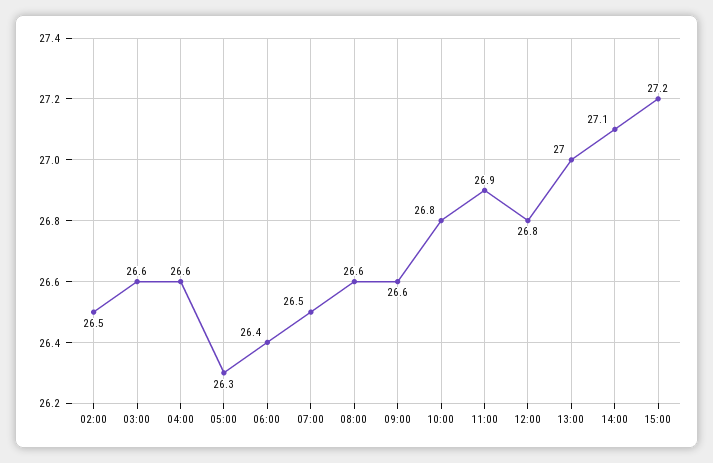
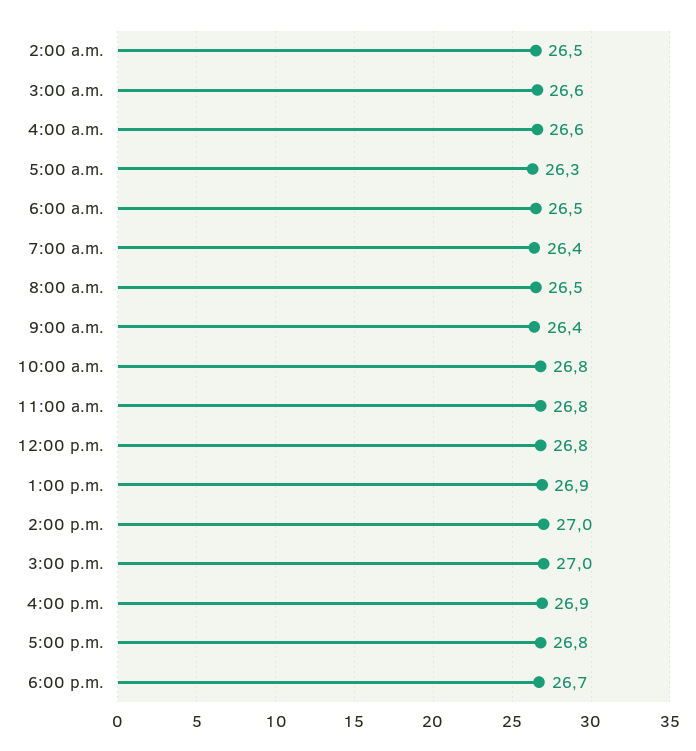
06:00: 26.4 -> 26.5
07:00: 26.5 -> 26.4
08:00: 26.6 -> 26.5
09:00: 26.6 -> 26.4
11:00: 26.9 -> 26.8
13:00: 27 -> 26.9
14:00: 27.1 -> 27
15:00: 27.2 -> 27
4:00 p.m.: none -> 26.9
5:00 p.m.: none -> 26.8
6:00 p.m.: none -> 26.7

